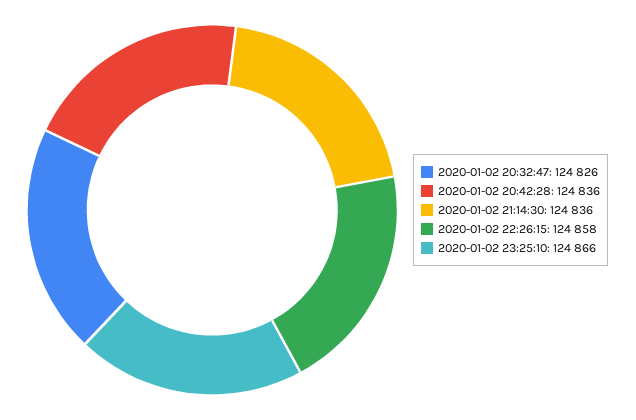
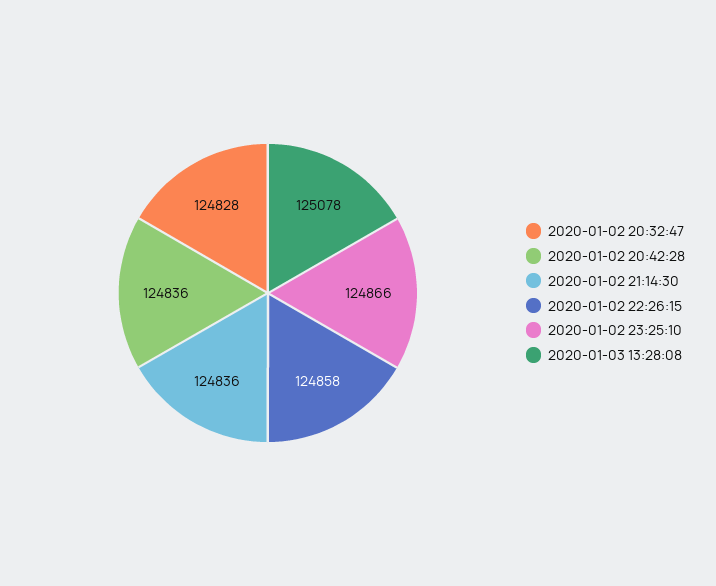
2020-01-02 20:32:47: 124826 -> 124828
2020-01-03 13:28:08: none -> 125078

